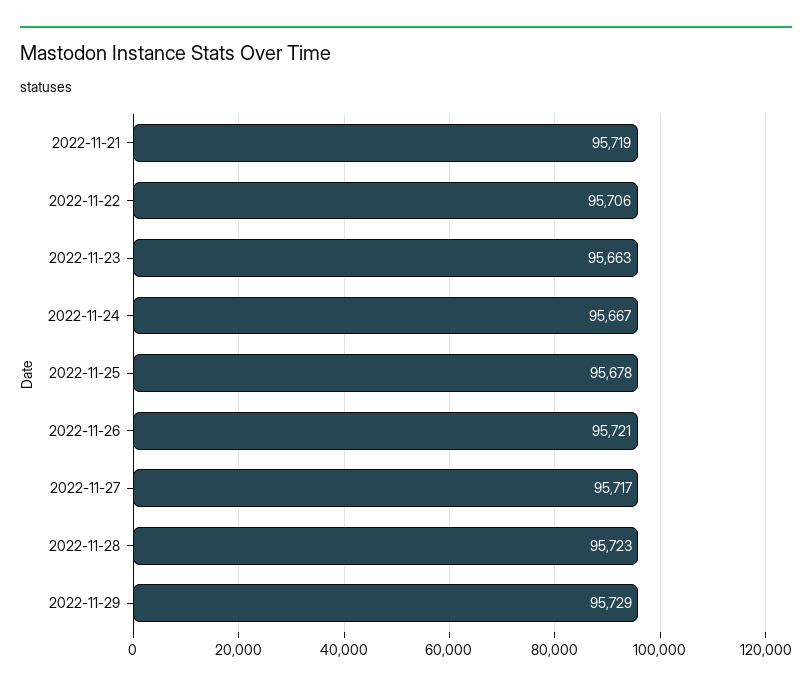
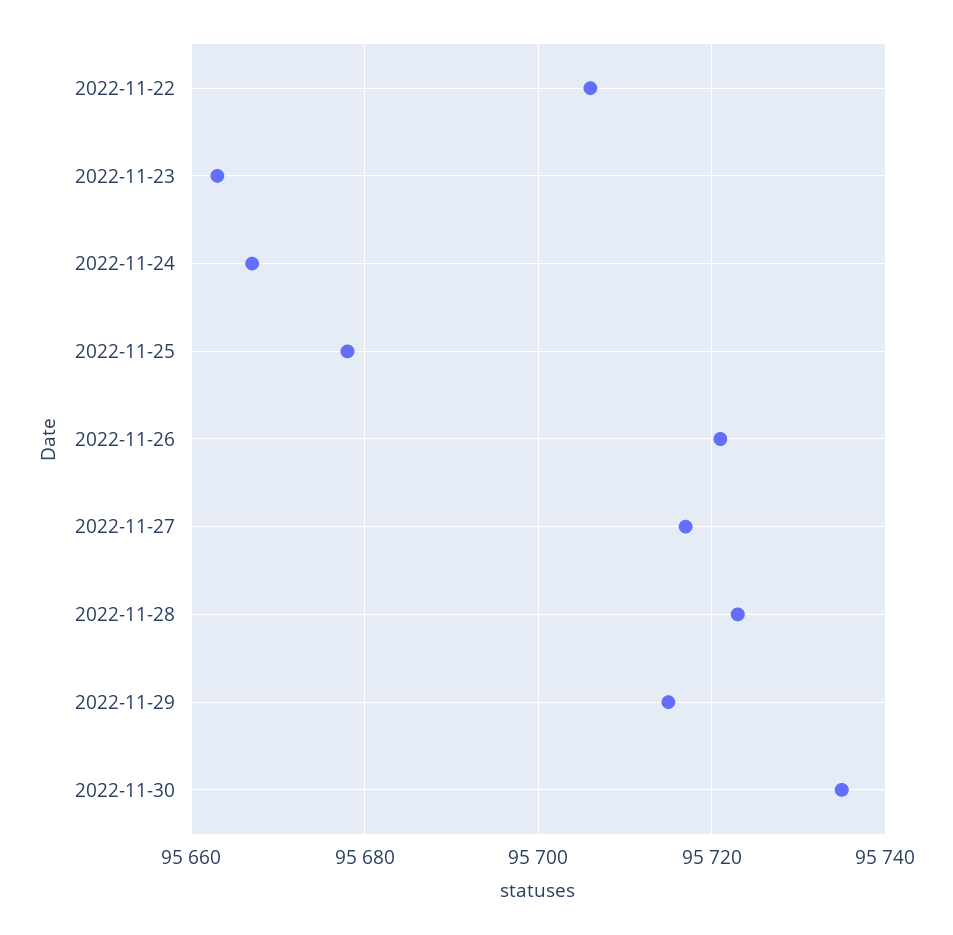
2022-11-21: 95719 -> none
2022-11-29: 95729 -> 95715
2022-11-30: none -> 95735

